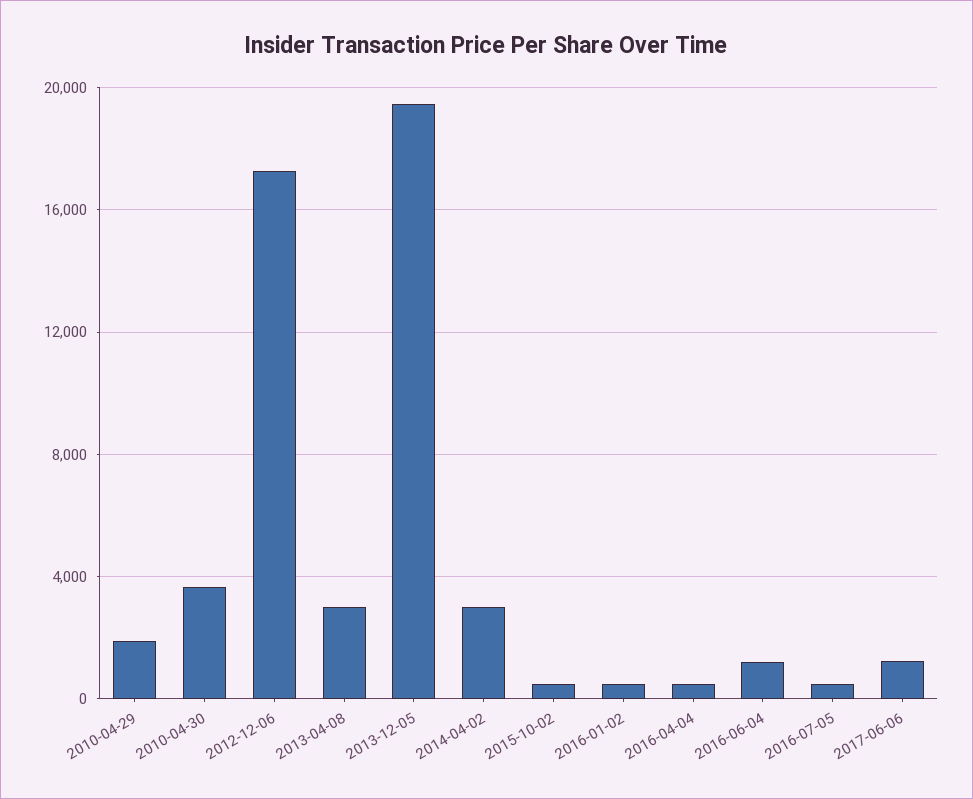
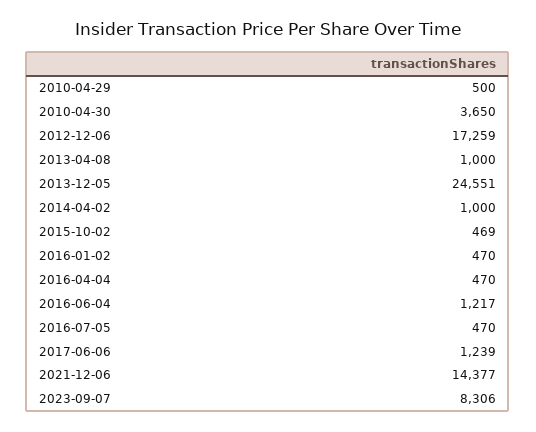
2010-04-29: 2000 -> 500
2013-04-08: 3000 -> 1000
2013-12-05: 19500 -> 24551
2014-04-02: 3000 -> 1000
2021-12-06: none -> 14377
2023-09-07: none -> 8306

